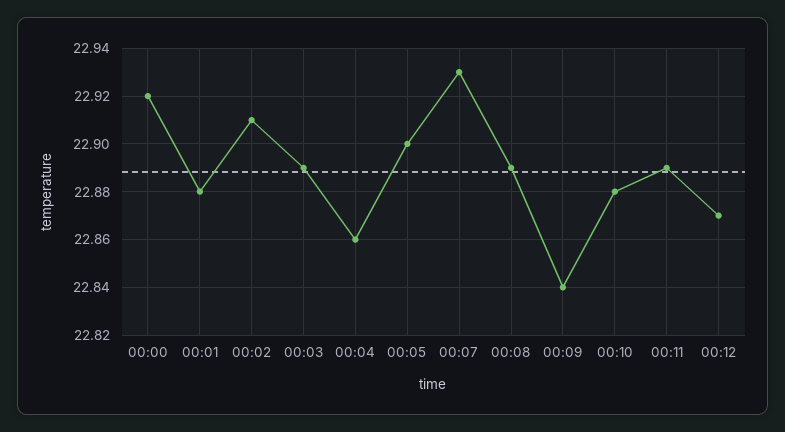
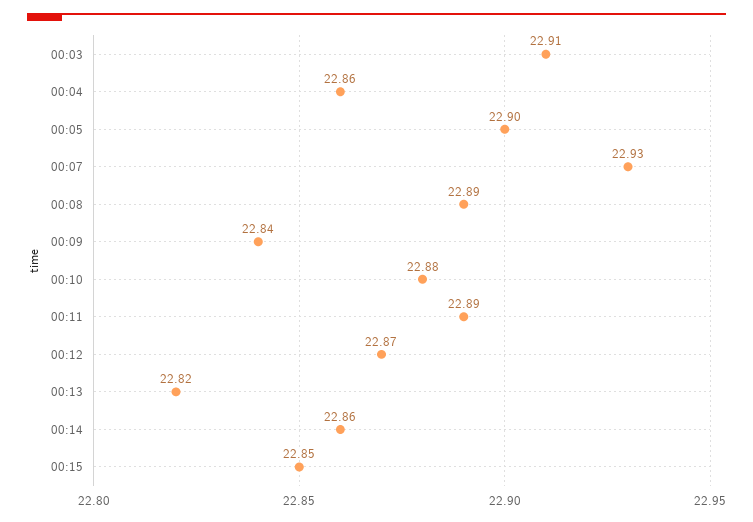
00:00: 22.92 -> none
00:01: 22.88 -> none
00:02: 22.91 -> none
00:03: 22.89 -> 22.91
00:13: none -> 22.82
00:14: none -> 22.86
00:15: none -> 22.85

